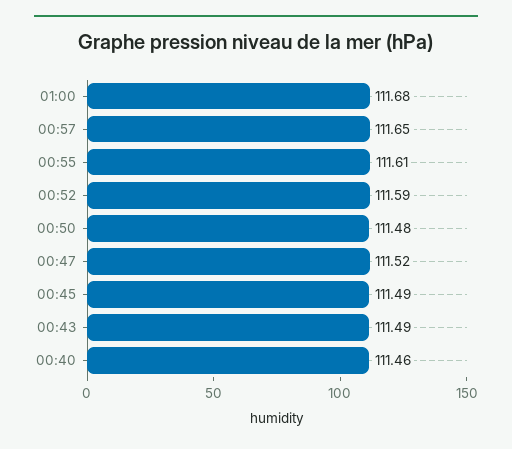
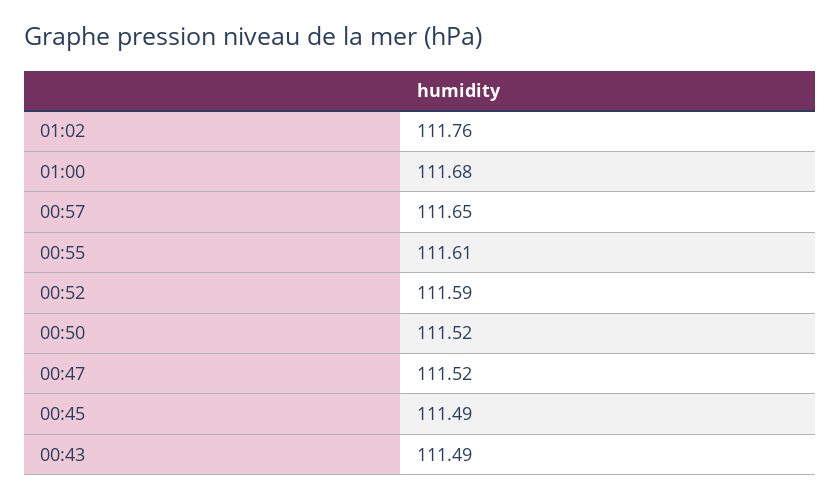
00:50: 111.48 -> 111.52
00:40: 111.46 -> none
01:02: none -> 111.76

